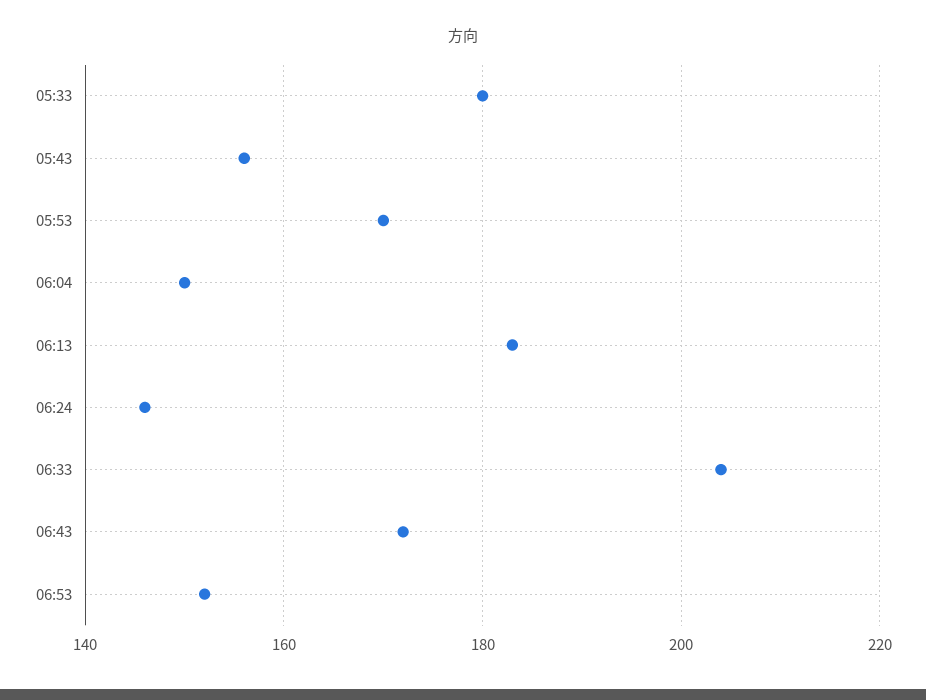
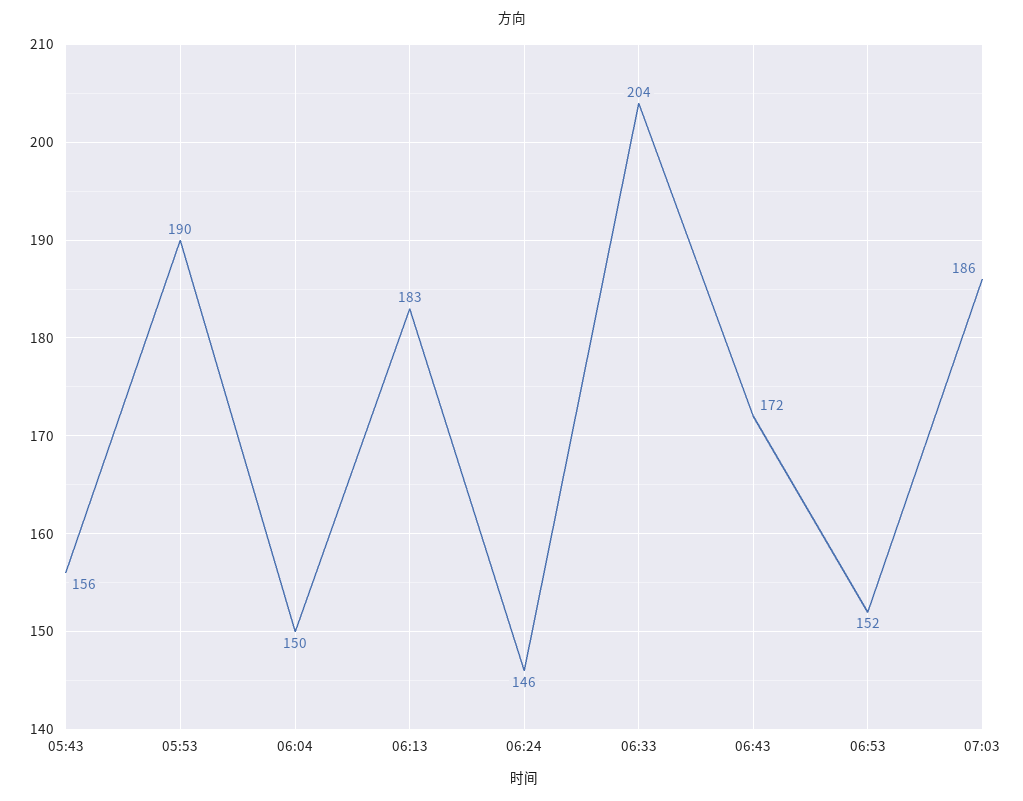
05:33: 180 -> none
05:53: 170 -> 190
07:03: none -> 186

